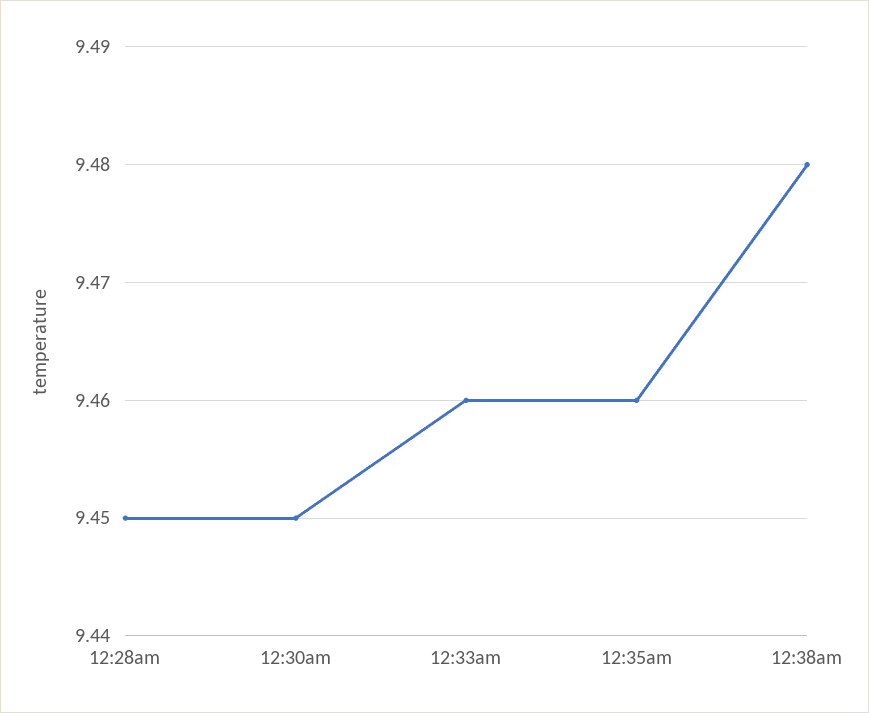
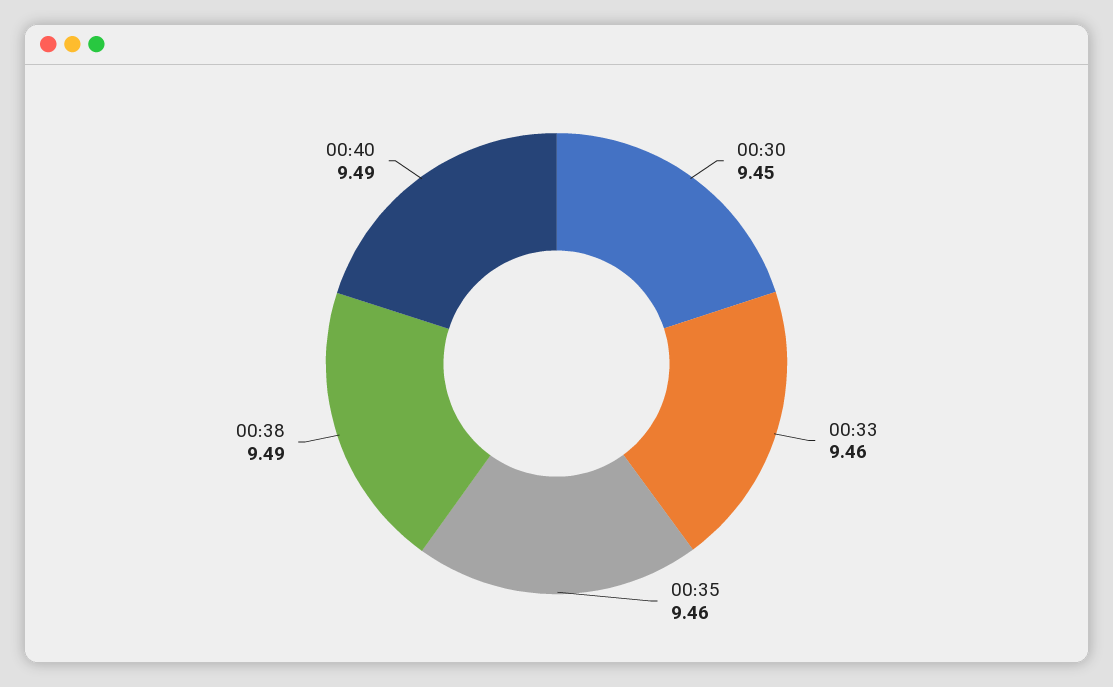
12:28am: 9.45 -> none
12:38am: 9.48 -> 9.49
00:40: none -> 9.49

